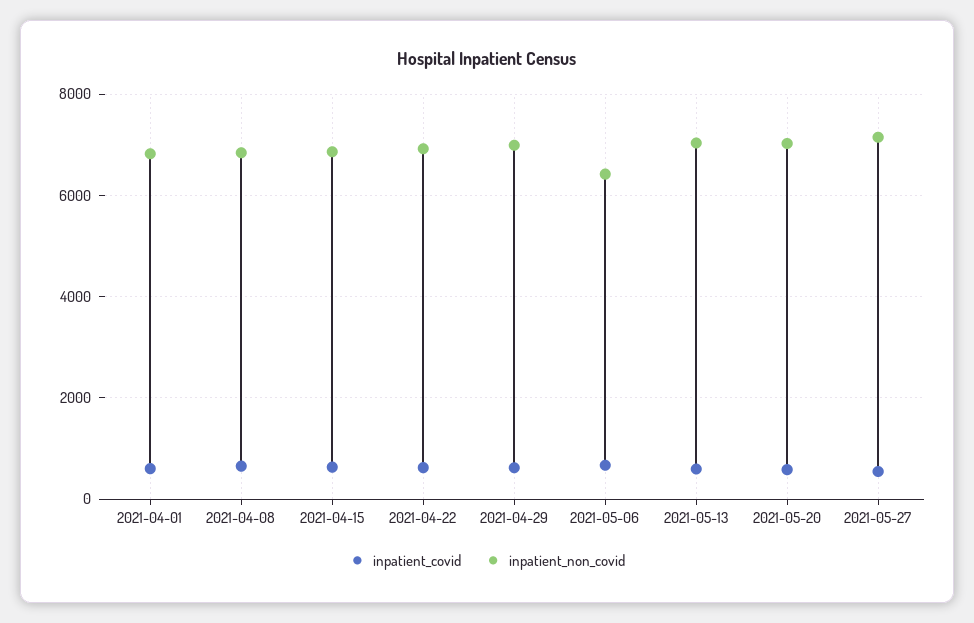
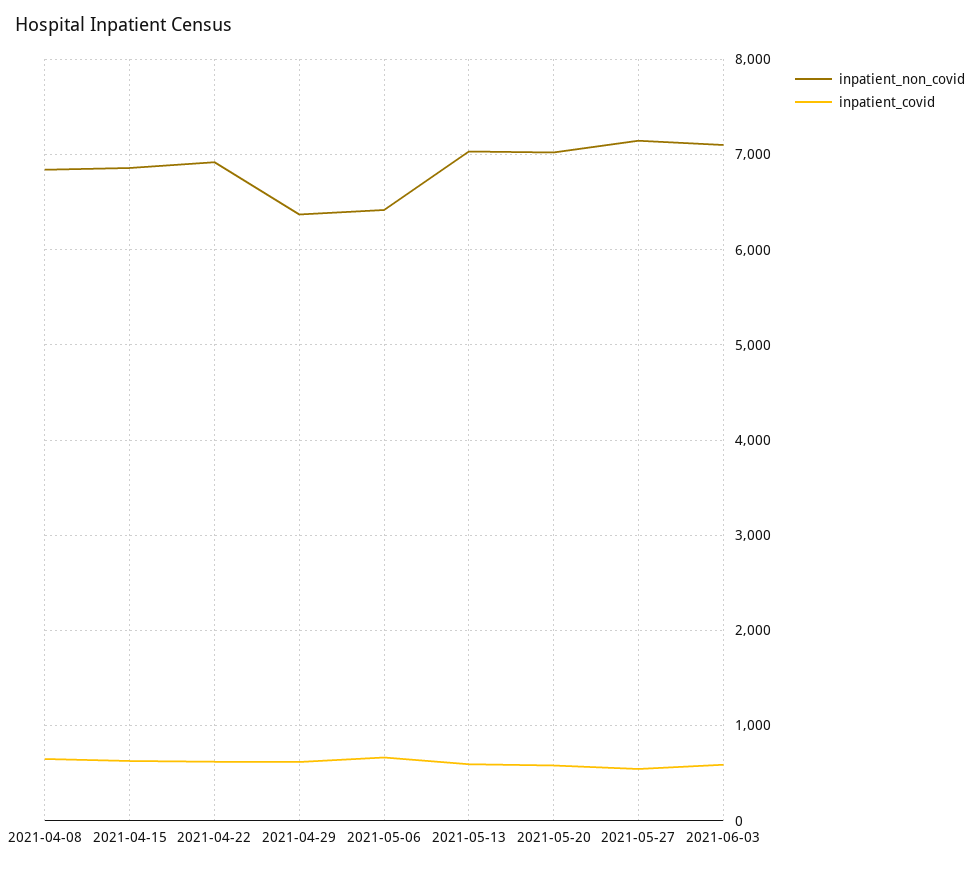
inpatient_covid, 2021-04-01: 600 -> none
inpatient_non_covid, 2021-04-01: 6800 -> none
inpatient_non_covid, 2021-04-29: 7000 -> 6400
inpatient_non_covid, 2021-06-03: none -> 7100
inpatient_covid, 2021-06-03: none -> 600

